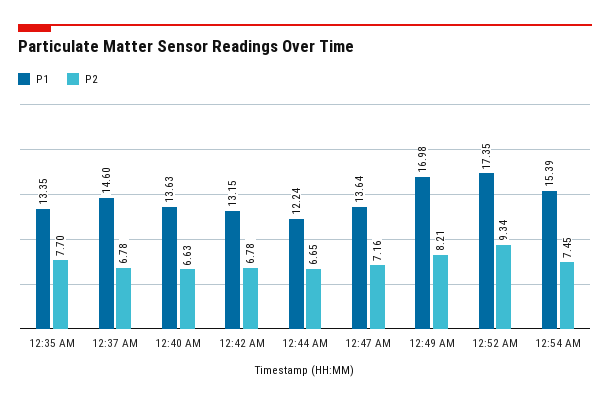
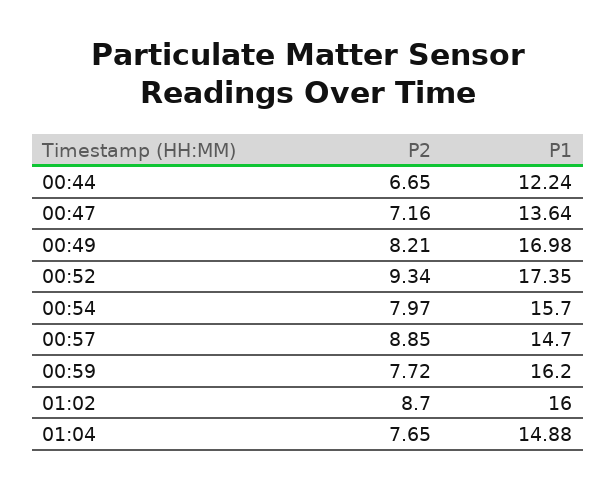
P1, 12:35 AM: 13.35 -> none
P2, 12:35 AM: 7.7 -> none
P1, 12:37 AM: 14.6 -> none
P2, 12:37 AM: 6.78 -> none
P1, 12:40 AM: 13.63 -> none
P2, 12:40 AM: 6.63 -> none
P1, 12:42 AM: 13.15 -> none
P2, 12:42 AM: 6.78 -> none
P1, 12:54 AM: 15.39 -> 15.7
P2, 12:54 AM: 7.45 -> 7.97
P2, 00:57: none -> 8.85
P1, 00:57: none -> 14.7
P2, 00:59: none -> 7.72
P1, 00:59: none -> 16.2
P2, 01:02: none -> 8.7
P1, 01:02: none -> 16
P2, 01:04: none -> 7.65
P1, 01:04: none -> 14.88

